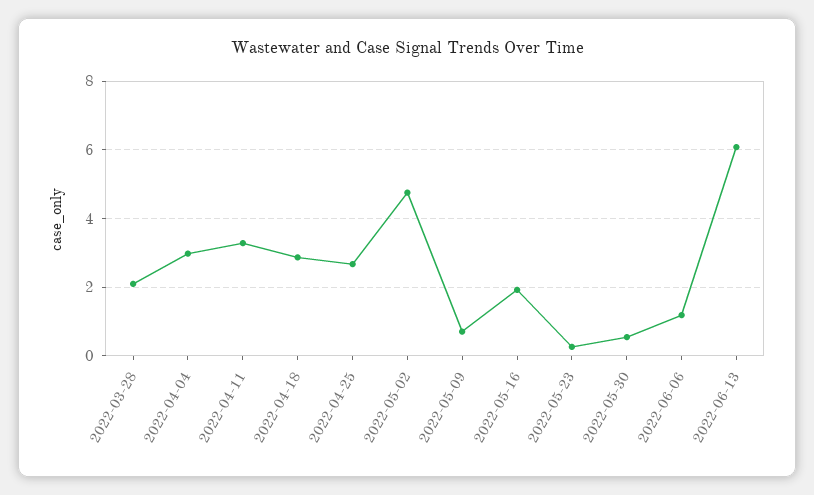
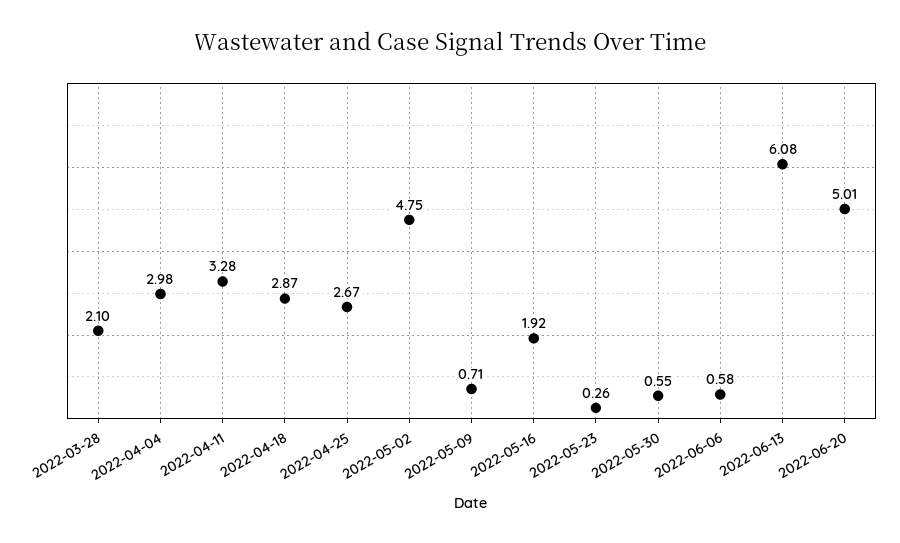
2022-06-06: 1.2 -> 0.58
2022-06-20: none -> 5.01

